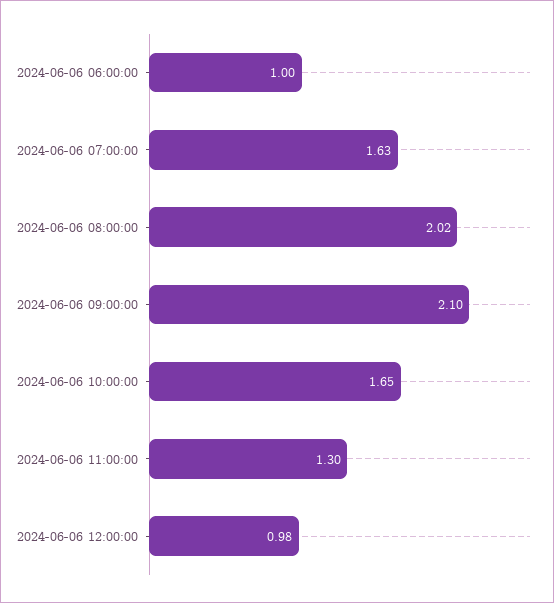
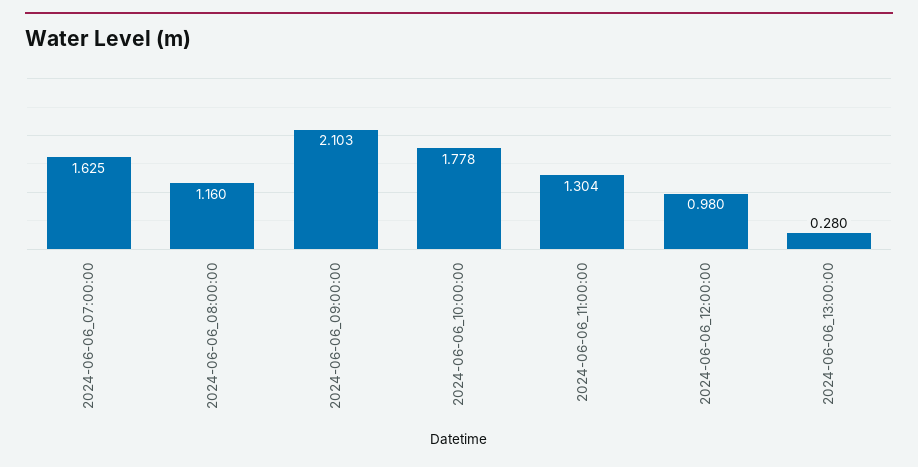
2024-06-06 06:00:00: 1 -> none
2024-06-06 08:00:00: 2.02 -> 1.16
2024-06-06 10:00:00: 1.65 -> 1.778
2024-06-06_13:00:00: none -> 0.28

